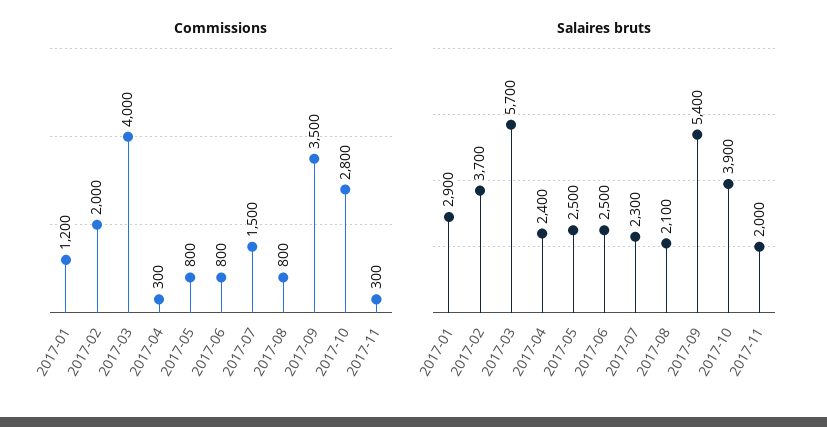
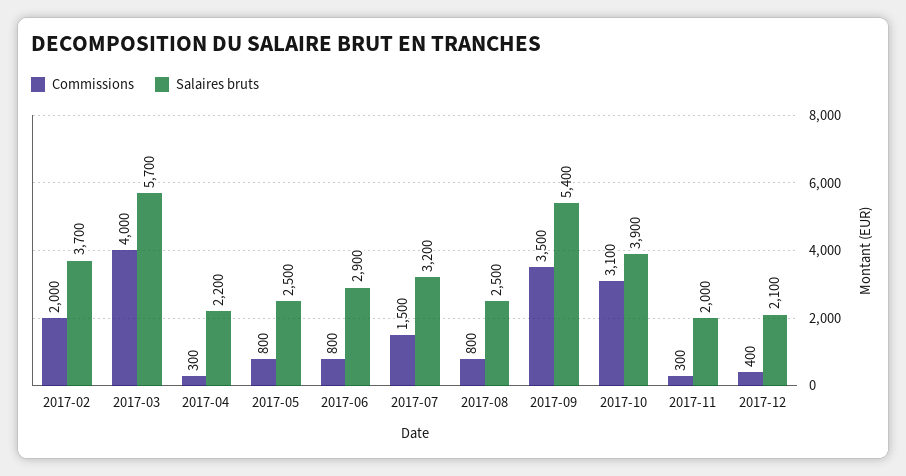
Commissions, 2017-01: 1200 -> none
Commissions, 2017-10: 2800 -> 3100
Salaires bruts, 2017-01: 2900 -> none
Salaires bruts, 2017-04: 2400 -> 2200
Salaires bruts, 2017-06: 2500 -> 2900
Salaires bruts, 2017-07: 2300 -> 3200
Salaires bruts, 2017-08: 2100 -> 2500
Commissions, 2017-12: none -> 400
Salaires bruts, 2017-12: none -> 2100

